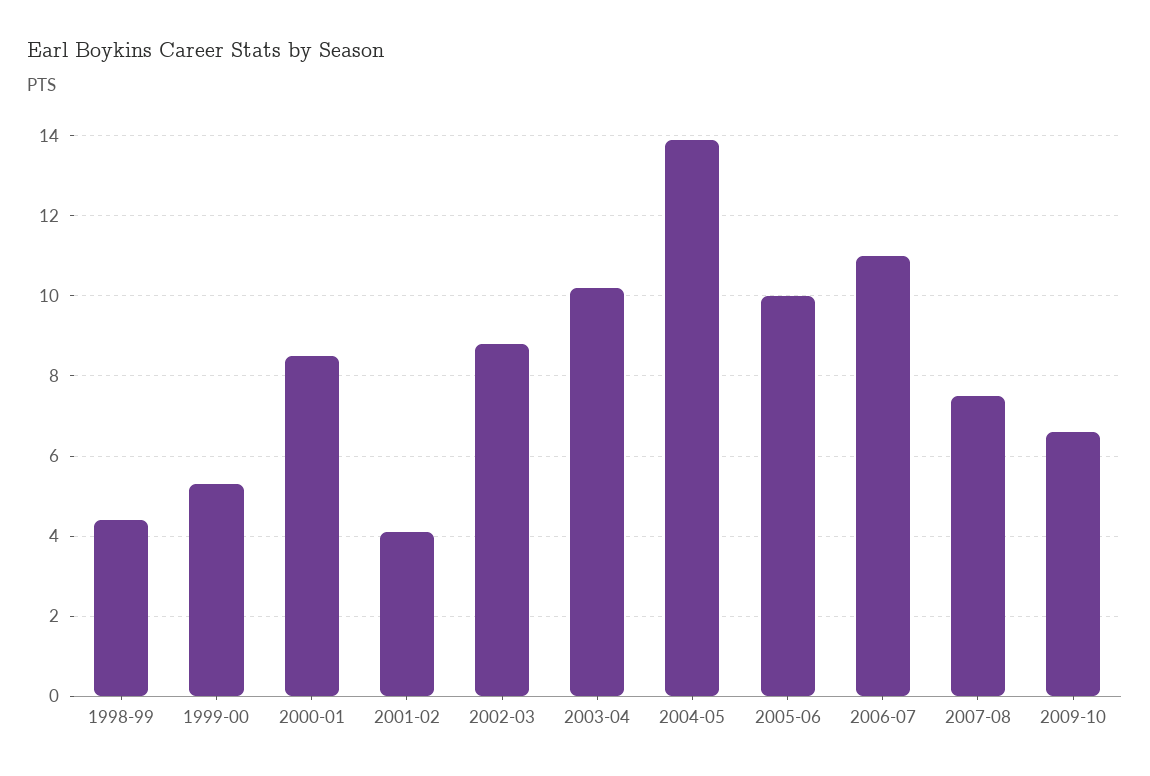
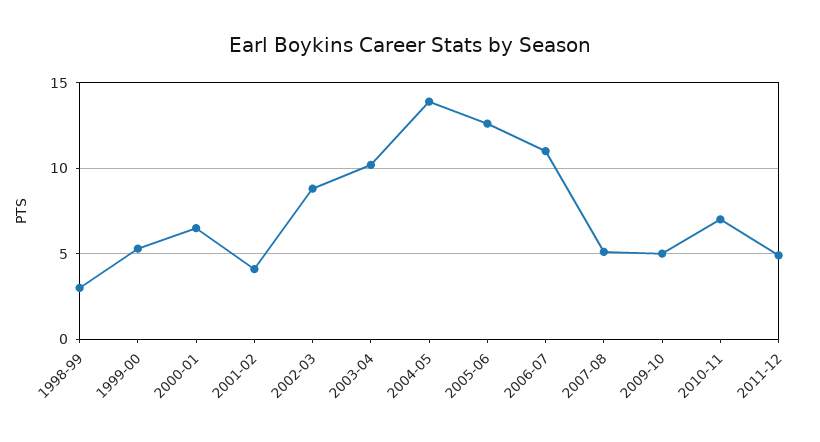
1998-99: 4.5 -> 3
2000-01: 8.5 -> 6.5
2005-06: 10 -> 12.5
2007-08: 7.5 -> 5
2009-10: 6.5 -> 5
2010-11: none -> 7
2011-12: none -> 5

